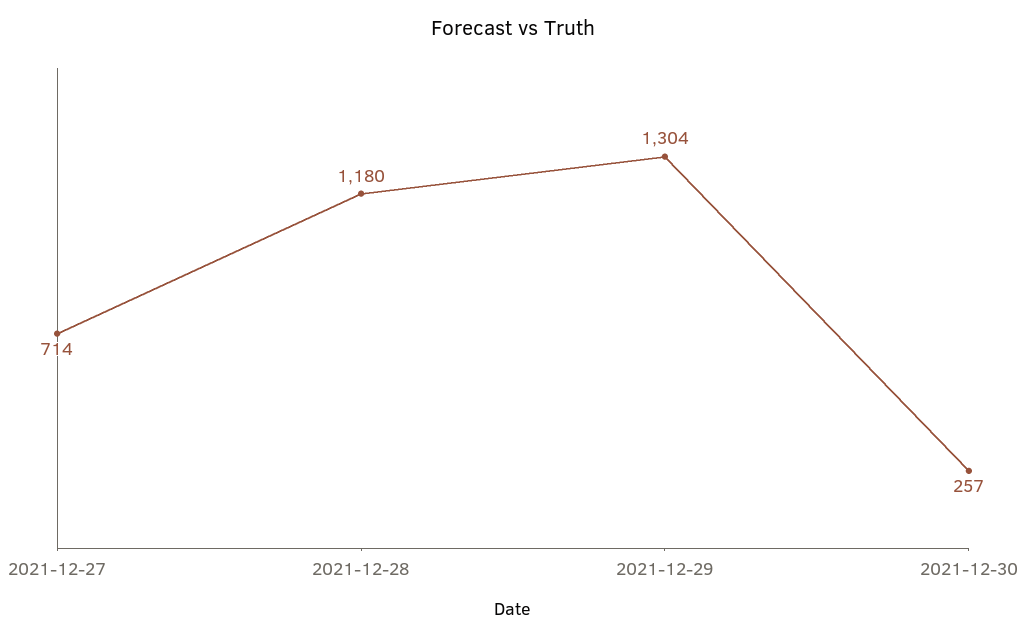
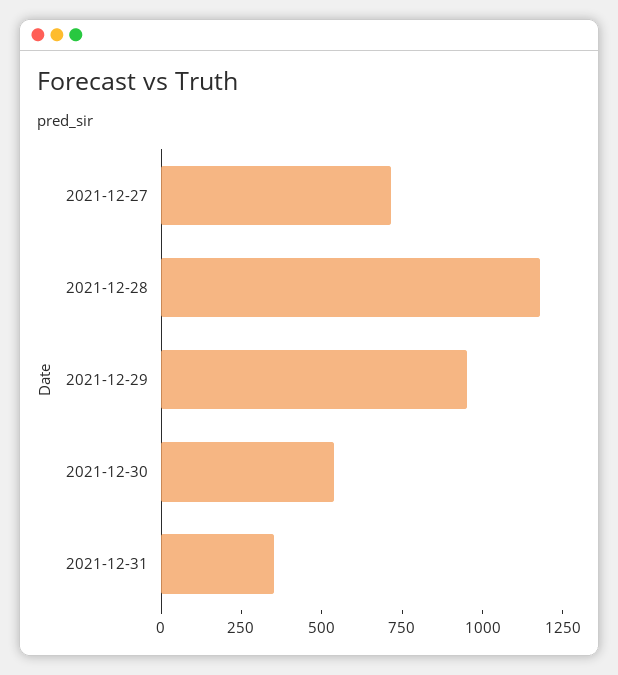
2021-12-29: 1304 -> 950
2021-12-30: 257 -> 550
2021-12-31: none -> 350

